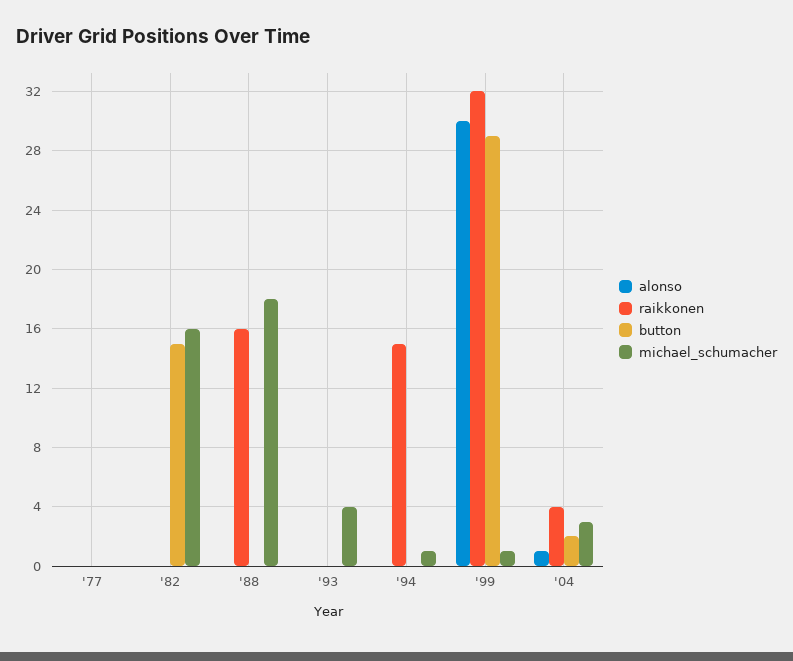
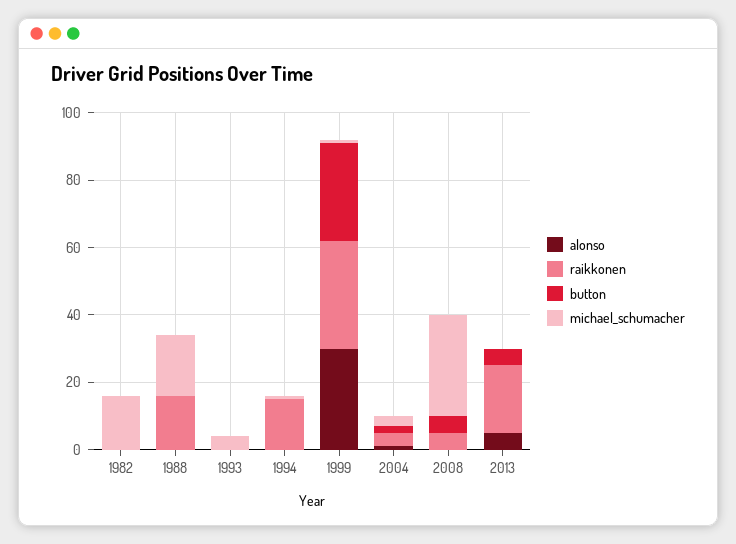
alonso, '77: 0 -> none
raikkonen, '77: 0 -> none
button, '77: 0 -> none
michael_schumacher, '77: 0 -> none
button, '82: 15 -> 0
alonso, 2008: none -> 0
raikkonen, 2008: none -> 5
button, 2008: none -> 5
michael_schumacher, 2008: none -> 30
alonso, 2013: none -> 5
raikkonen, 2013: none -> 20
button, 2013: none -> 5
michael_schumacher, 2013: none -> 0

